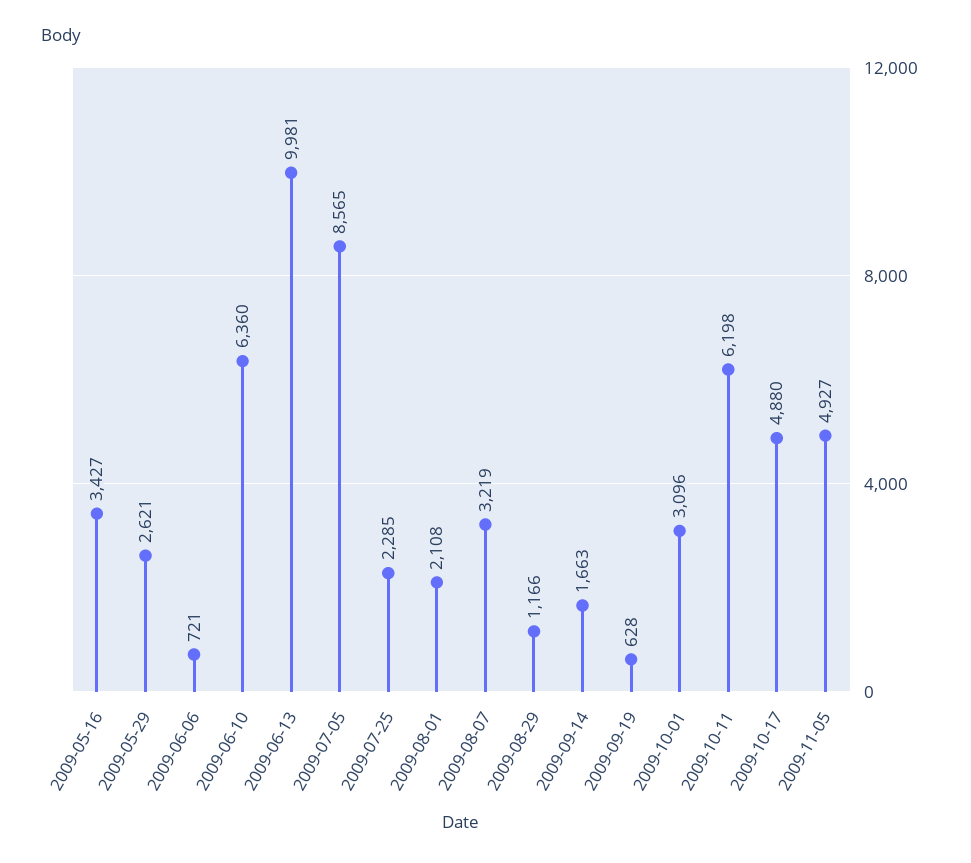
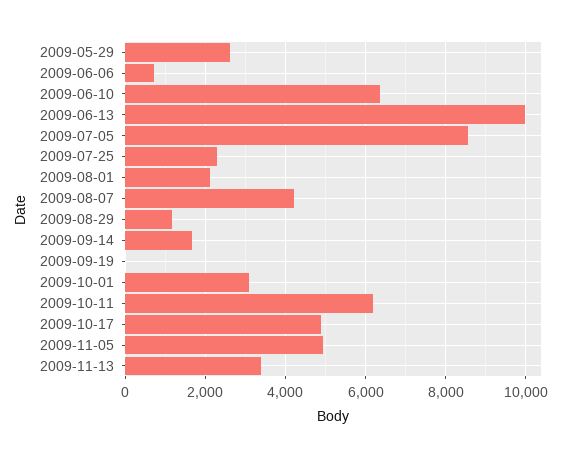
2009-05-16: 3427 -> none
2009-08-07: 3219 -> 4200
2009-09-19: 628 -> 0
2009-11-13: none -> 3400

